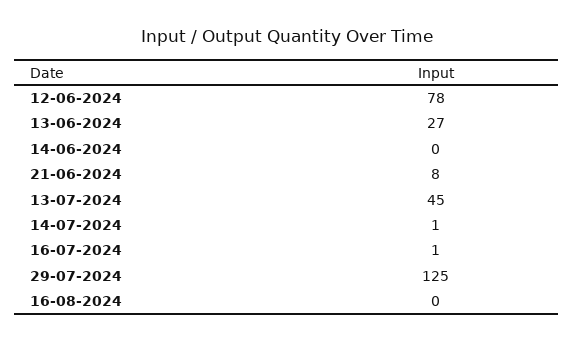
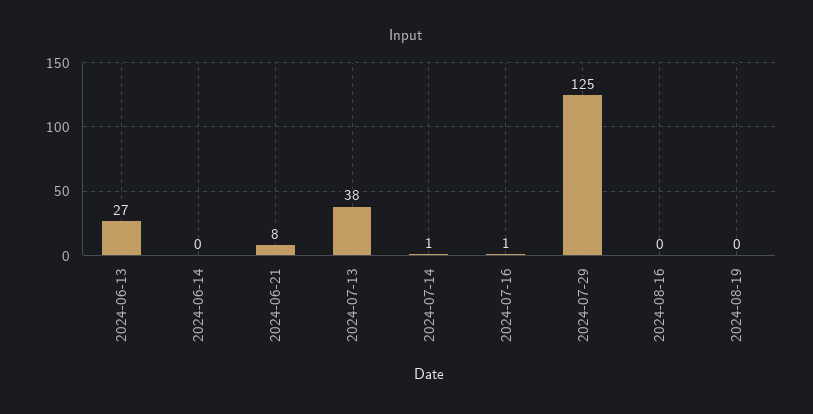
12-06-2024: 78 -> none
13-07-2024: 45 -> 38
2024-08-19: none -> 0

